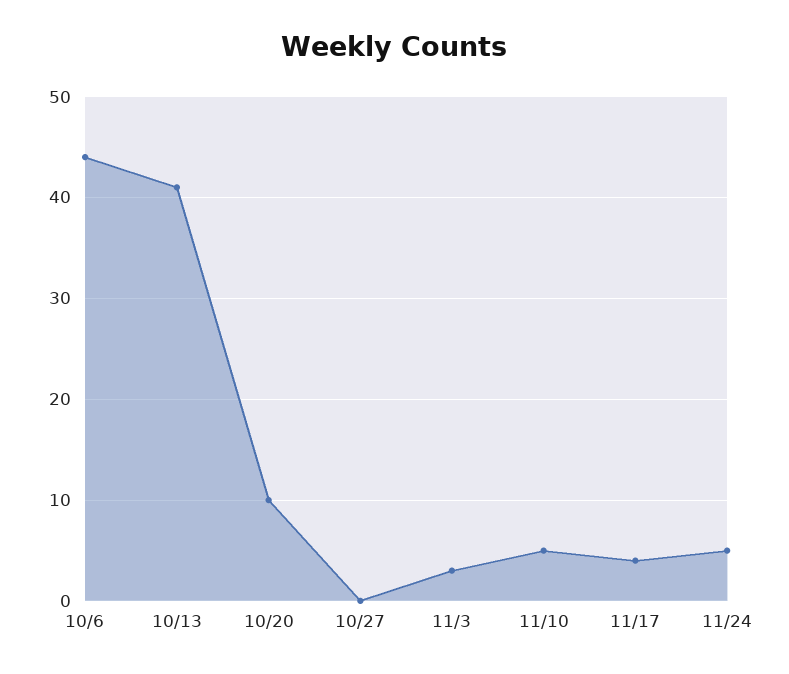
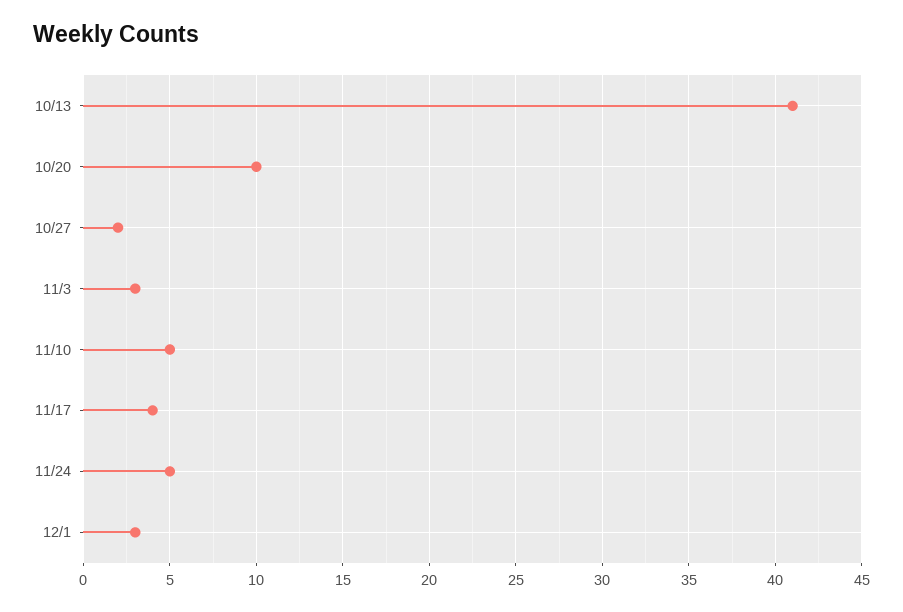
10/6: 44 -> none
10/27: 0 -> 2
12/1: none -> 3

